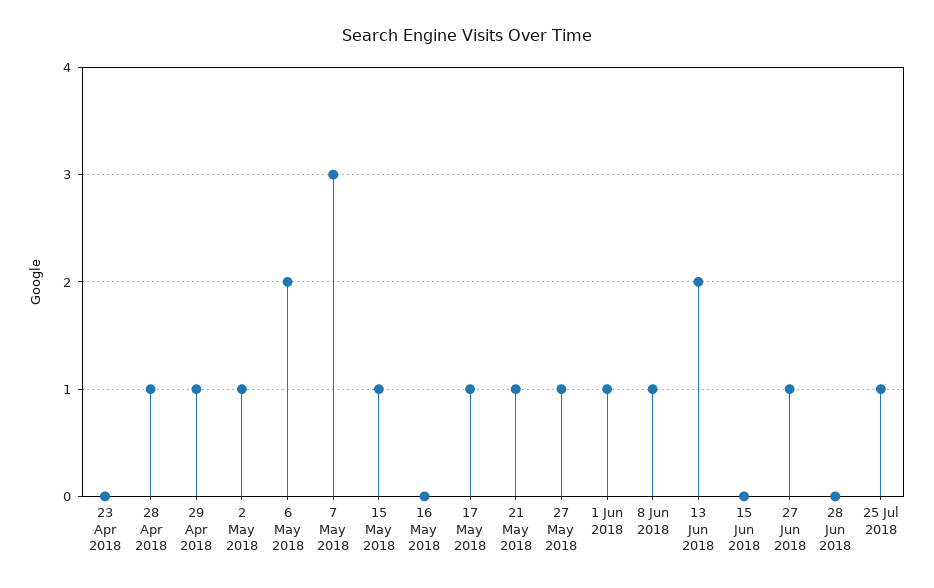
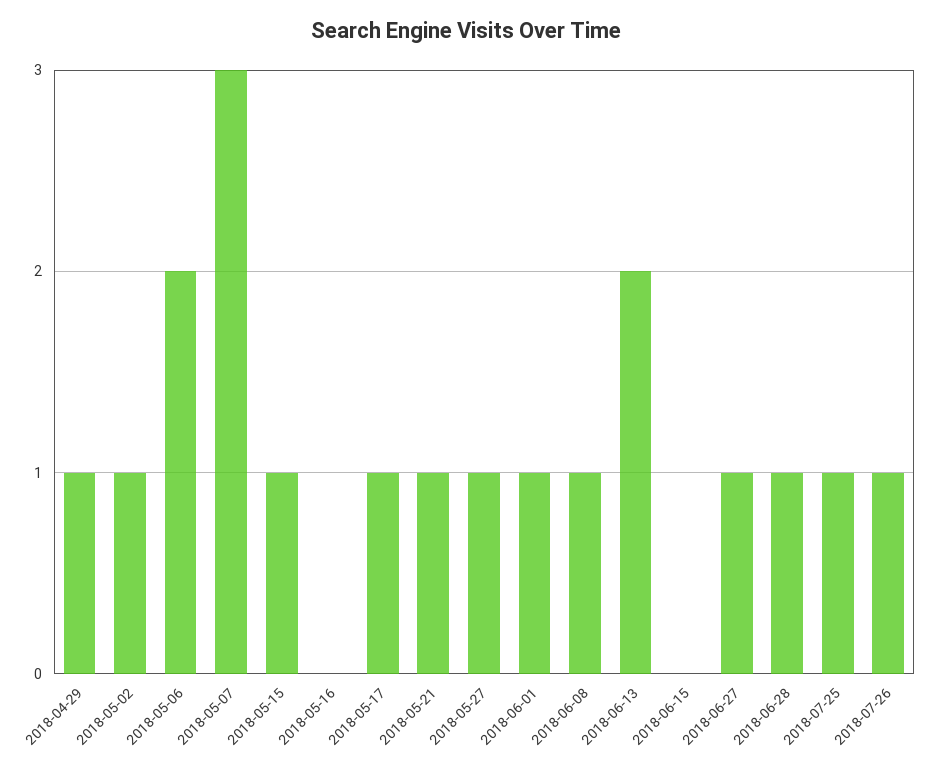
23 Apr 2018: 0 -> none
28 Apr 2018: 1 -> none
28 Jun 2018: 0 -> 1
2018-07-26: none -> 1

